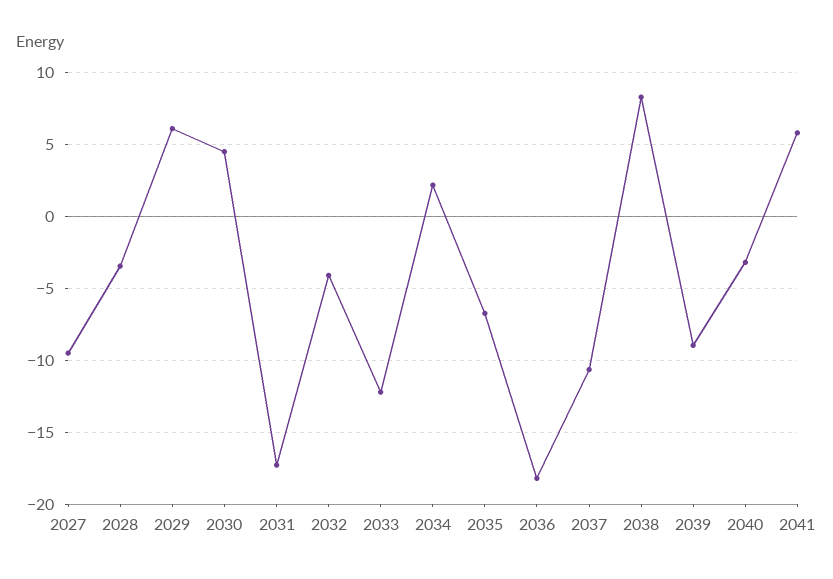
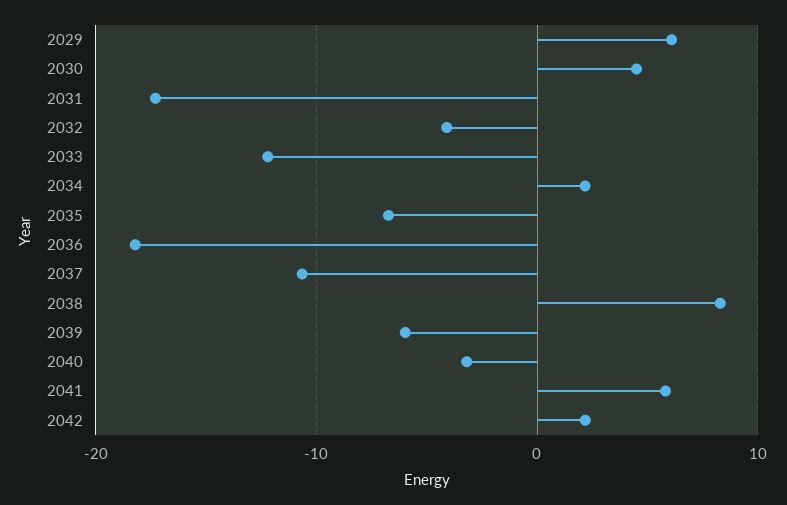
2027: -9.5 -> none
2028: -3.5 -> none
2039: -9 -> -6
2042: none -> 2

